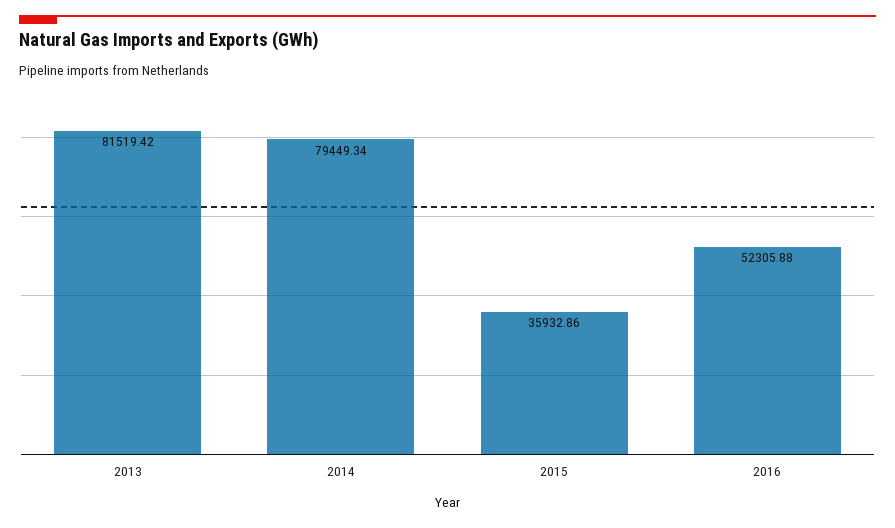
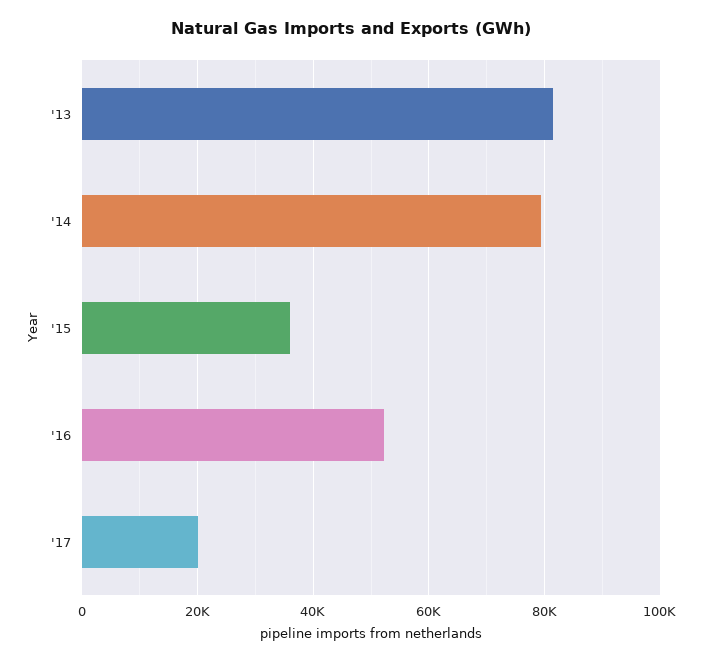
'17: none -> 20000

